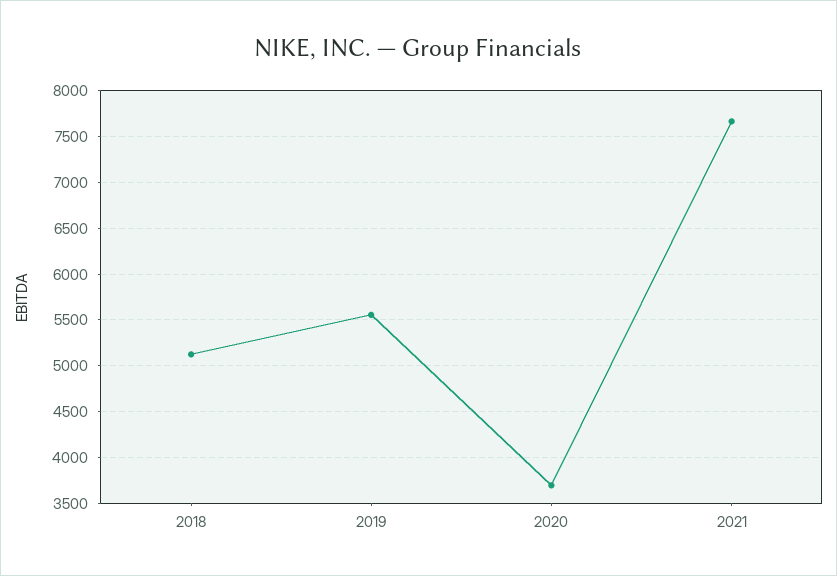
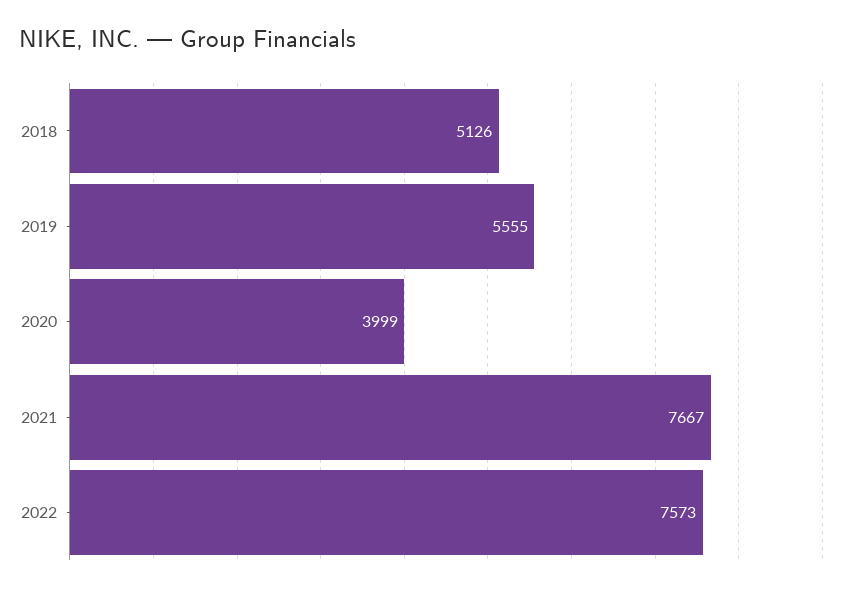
2020: 3700 -> 3999
2022: none -> 7573

